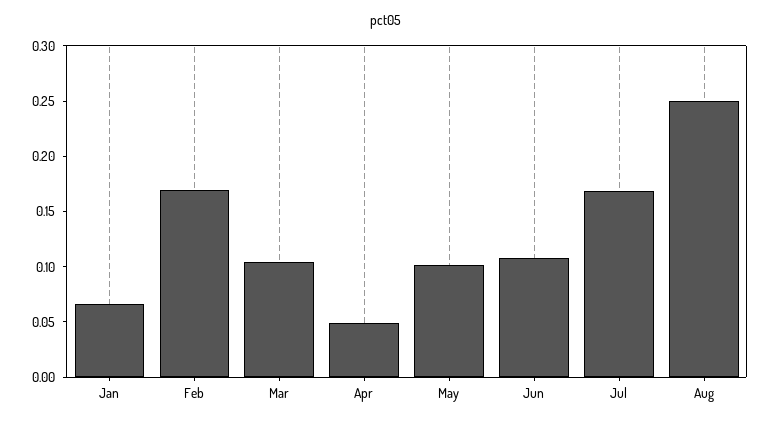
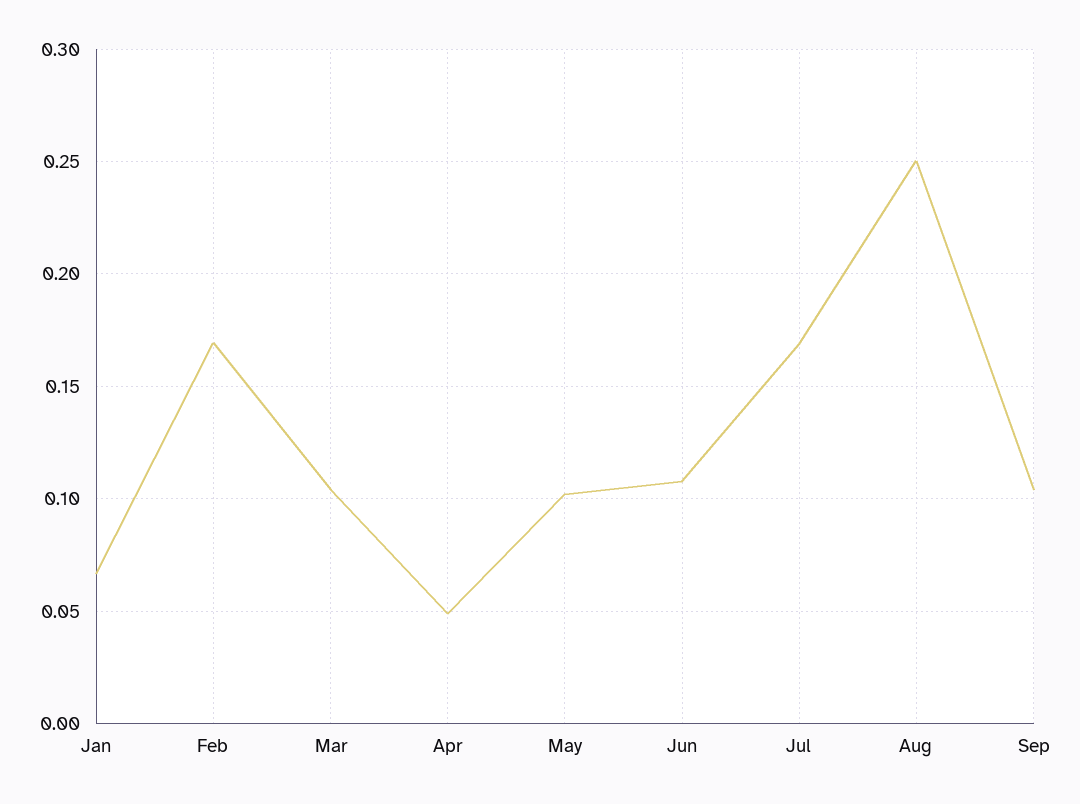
Sep: none -> 0.105

